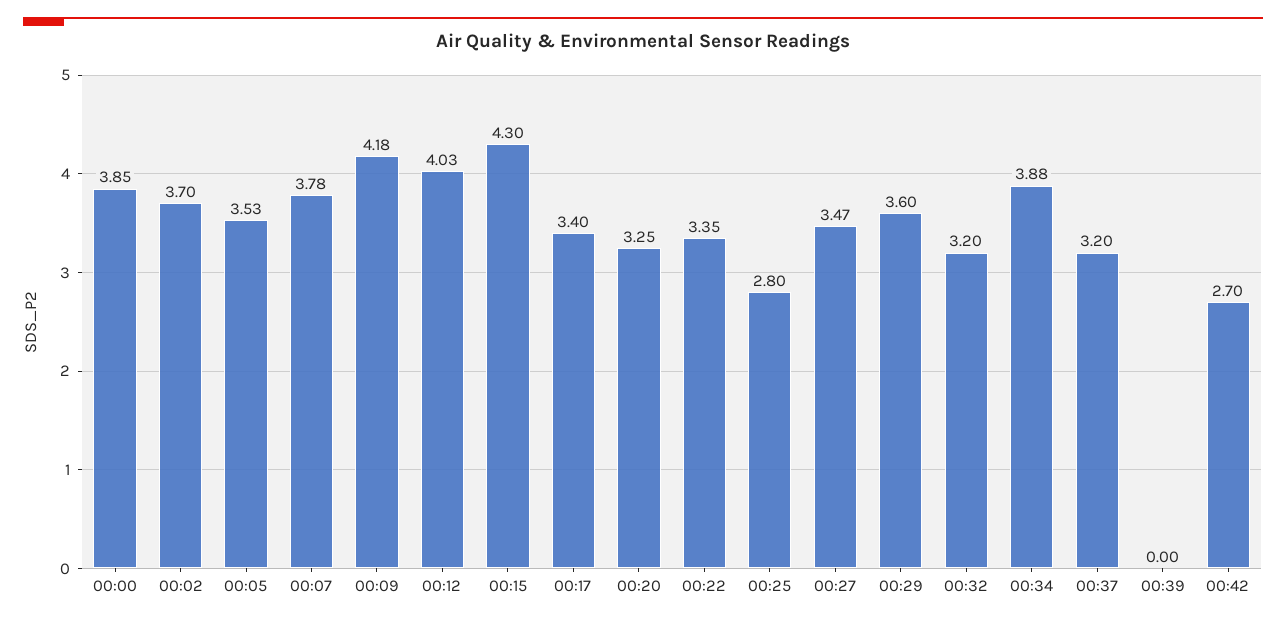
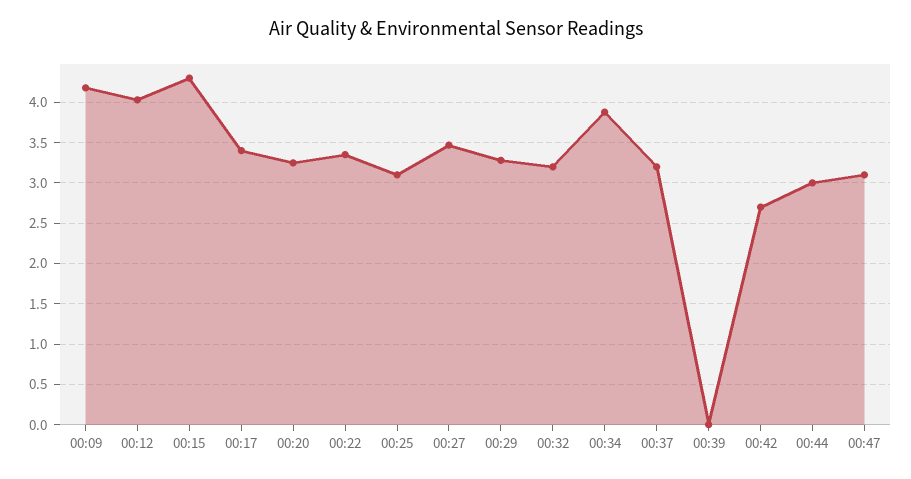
00:00: 3.85 -> none
00:02: 3.7 -> none
00:05: 3.53 -> none
00:07: 3.78 -> none
00:25: 2.8 -> 3.1
00:29: 3.6 -> 3.3
00:44: none -> 3
00:47: none -> 3.1

